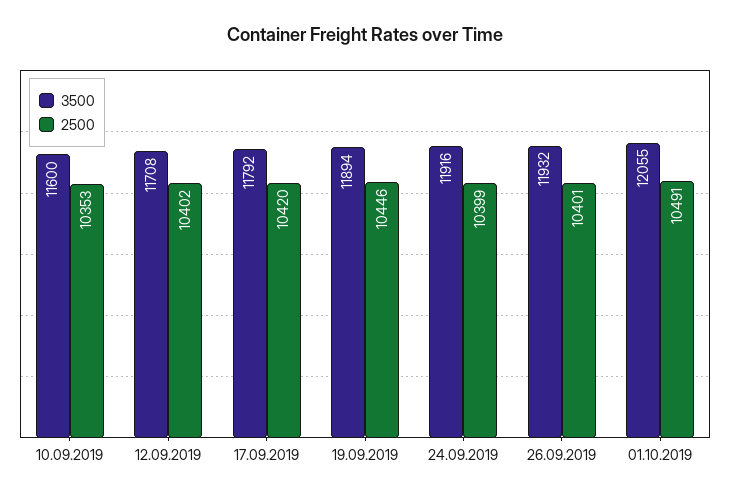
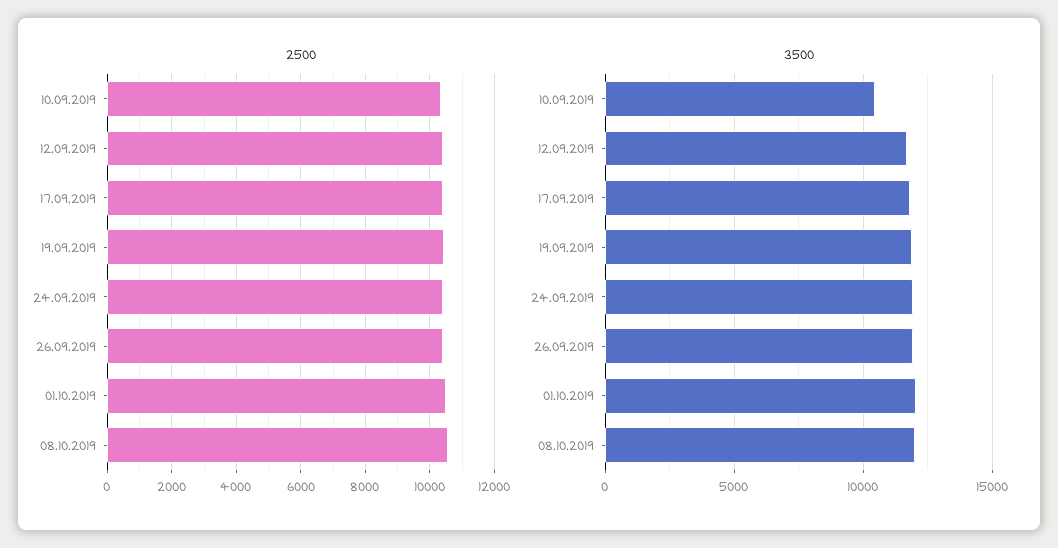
3500, 10.09.2019: 11600 -> 10500
2500, 08.10.2019: none -> 10600
3500, 08.10.2019: none -> 12000

